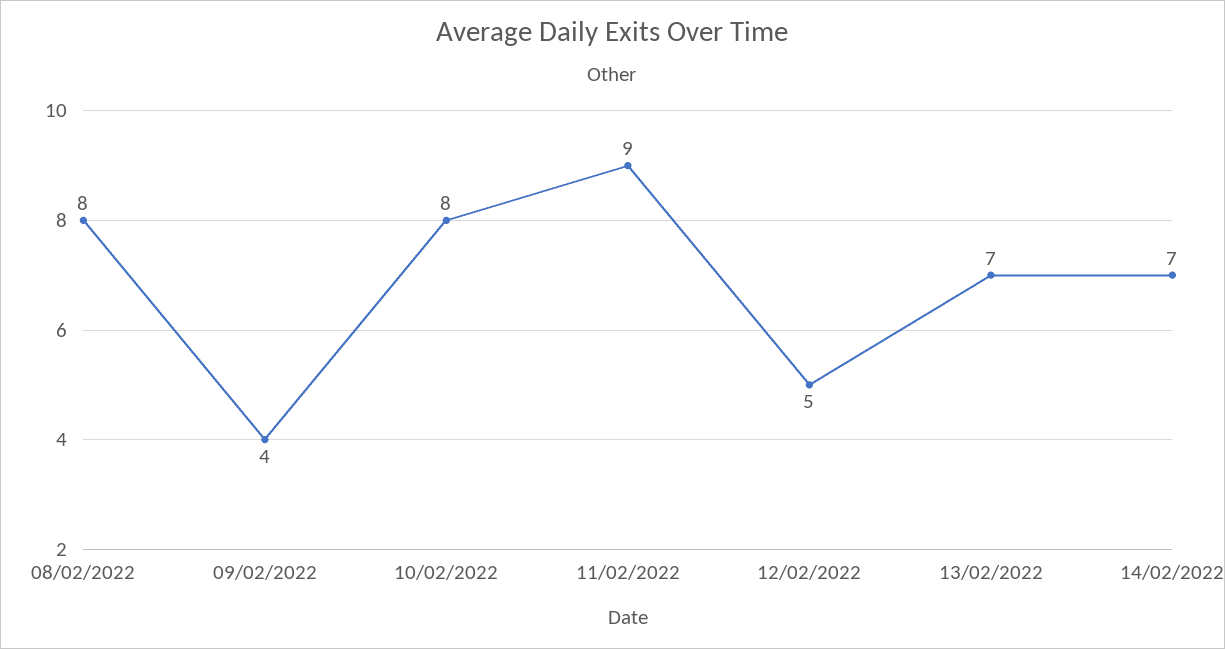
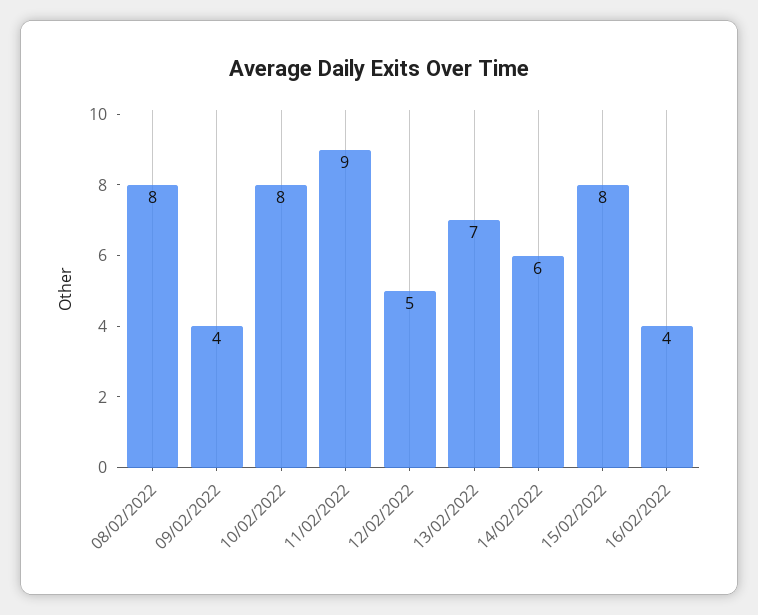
14/02/2022: 7 -> 6
15/02/2022: none -> 8
16/02/2022: none -> 4

